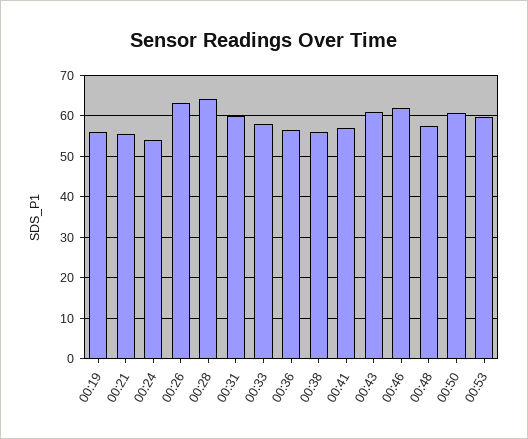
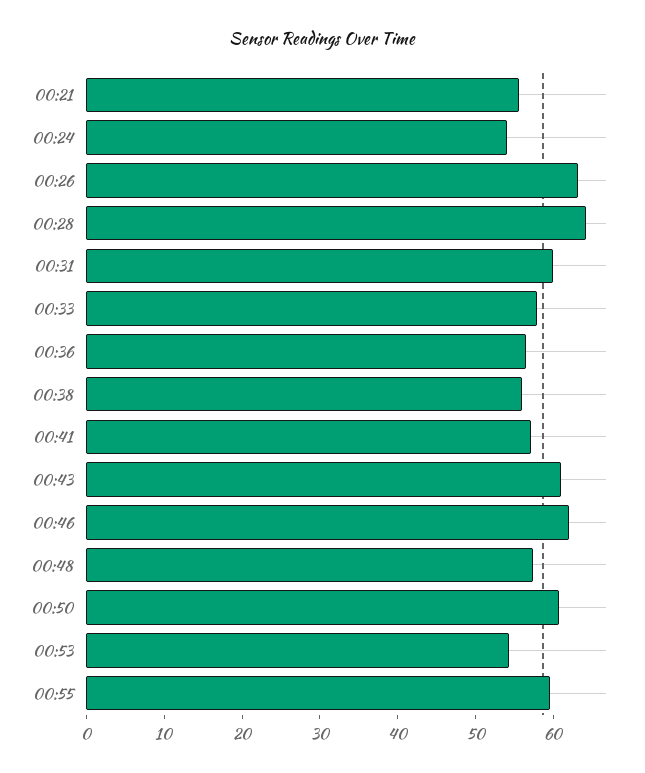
00:19: 56 -> none
00:53: 60 -> 54
00:55: none -> 60

